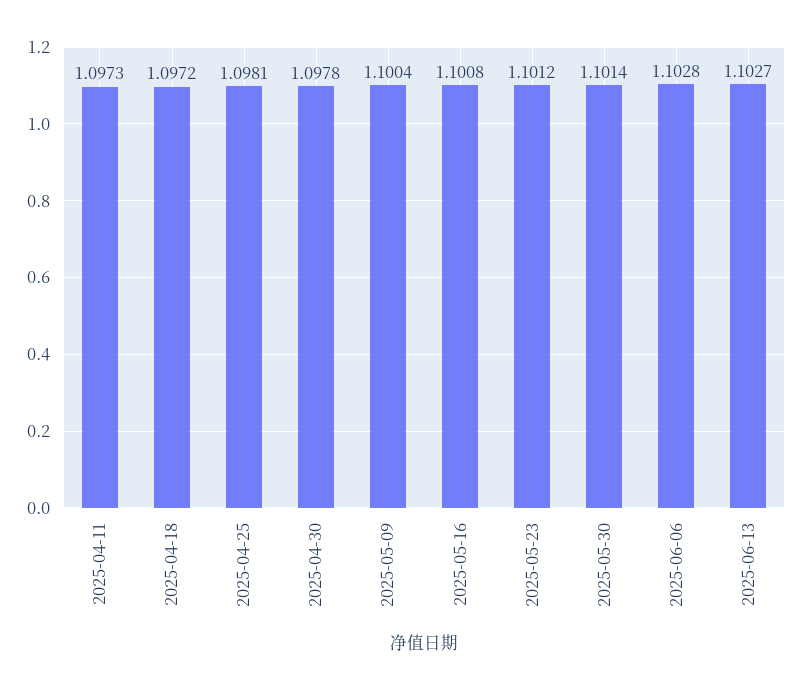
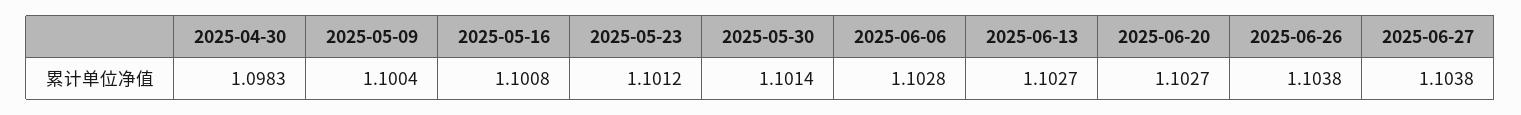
2025-04-11: 1.0973 -> none
2025-04-18: 1.0972 -> none
2025-04-25: 1.0981 -> none
2025-04-30: 1.0978 -> 1.0983
2025-06-20: none -> 1.1027
2025-06-26: none -> 1.1038
2025-06-27: none -> 1.1038

